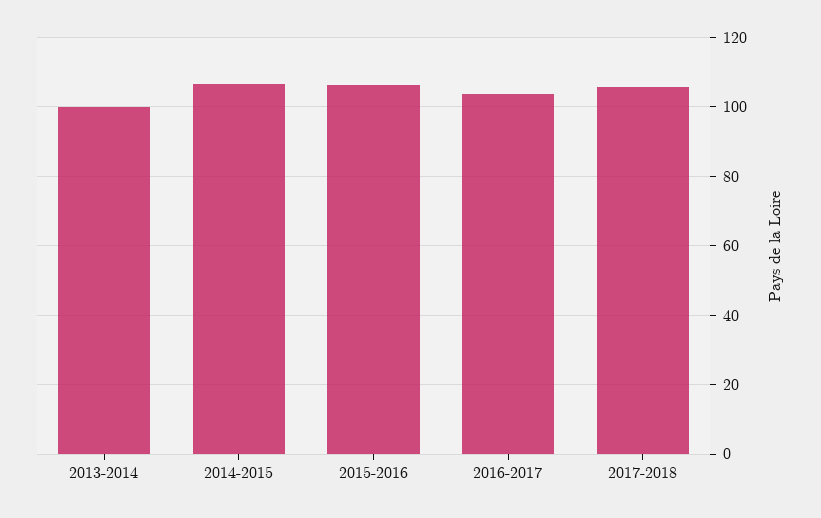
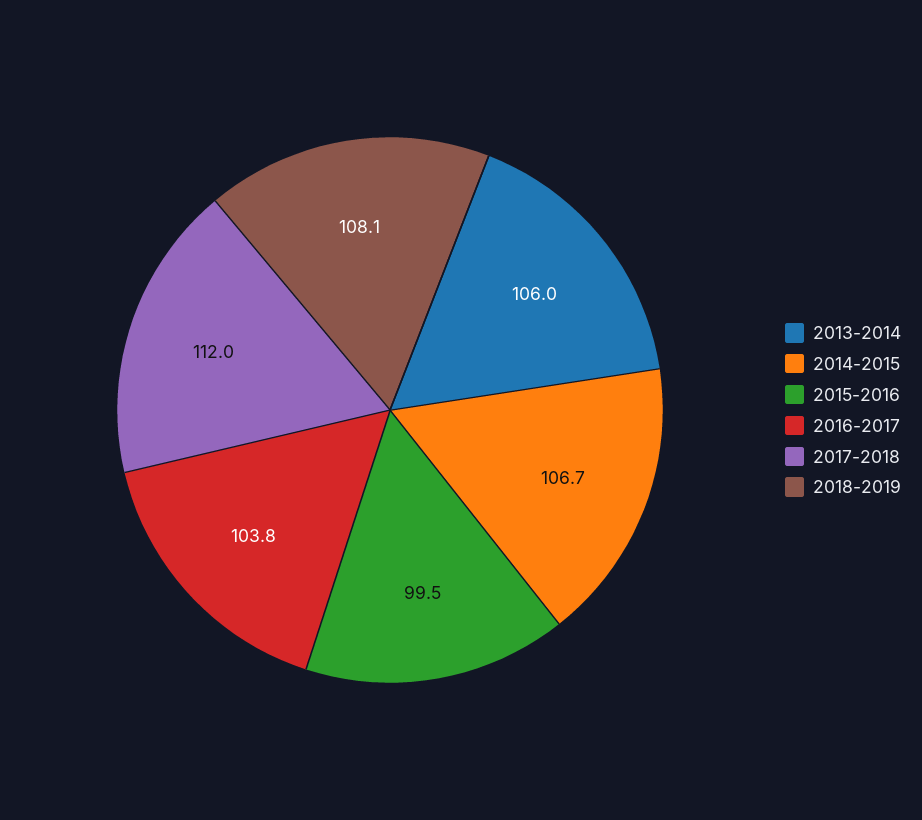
2013-2014: 100 -> 106
2015-2016: 106 -> 99.5
2017-2018: 106 -> 112
2018-2019: none -> 108.1

